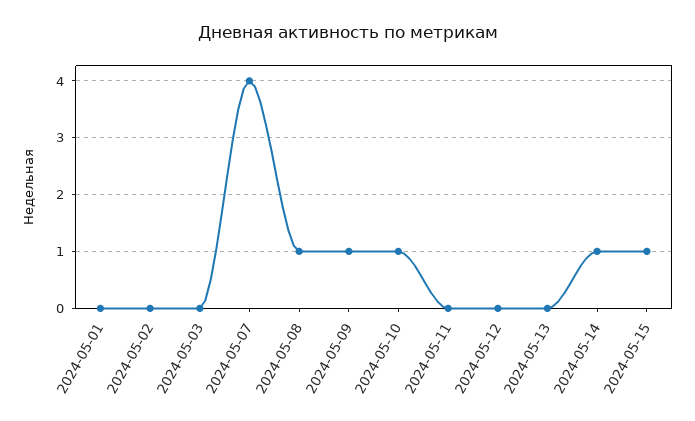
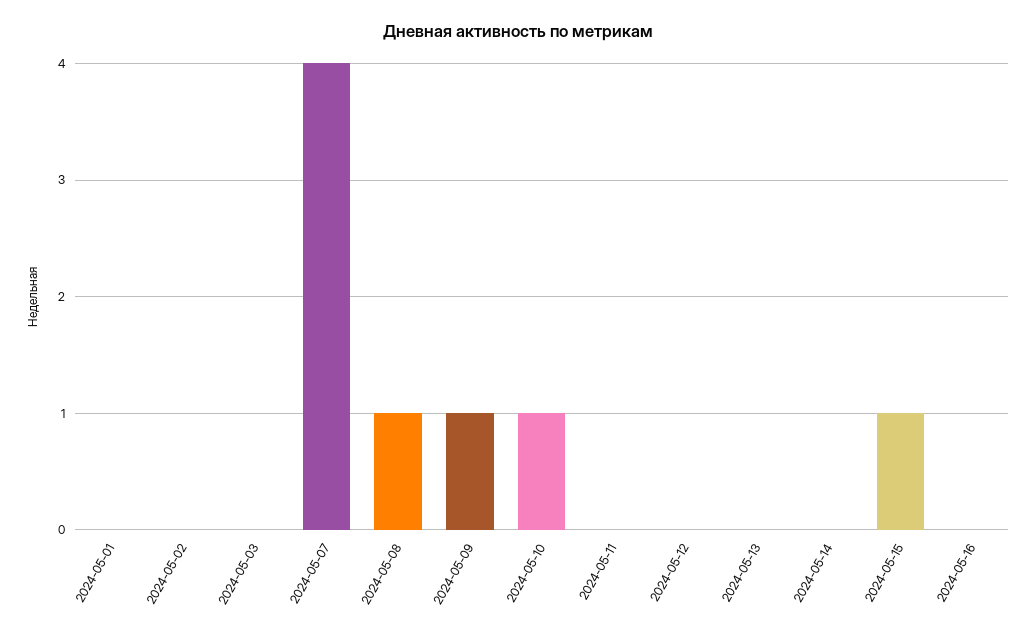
2024-05-14: 1 -> 0
2024-05-16: none -> 0

